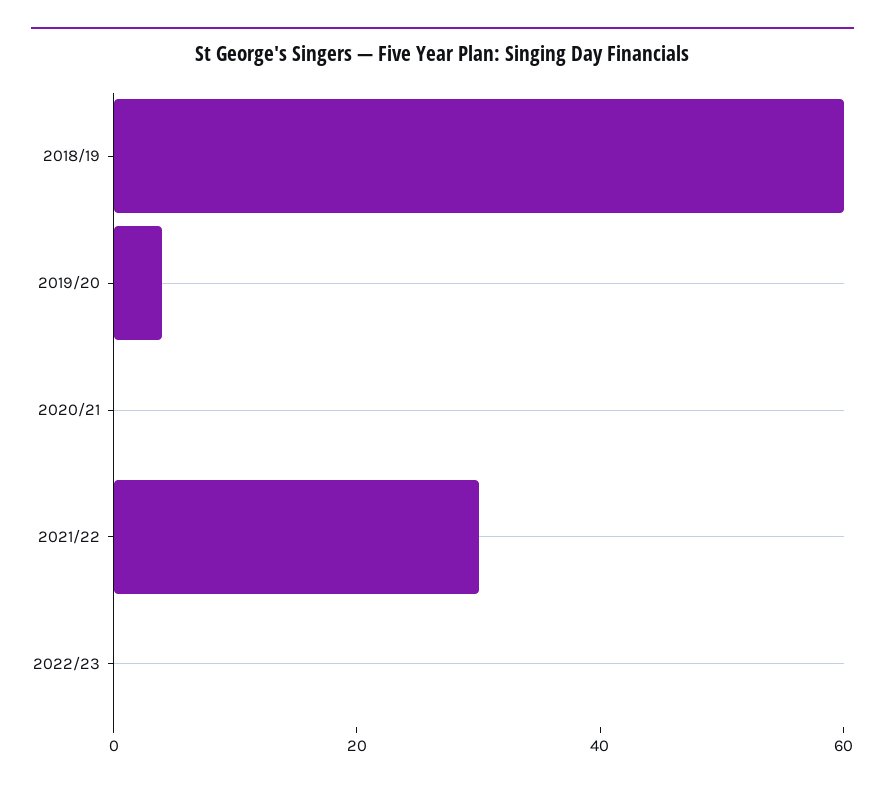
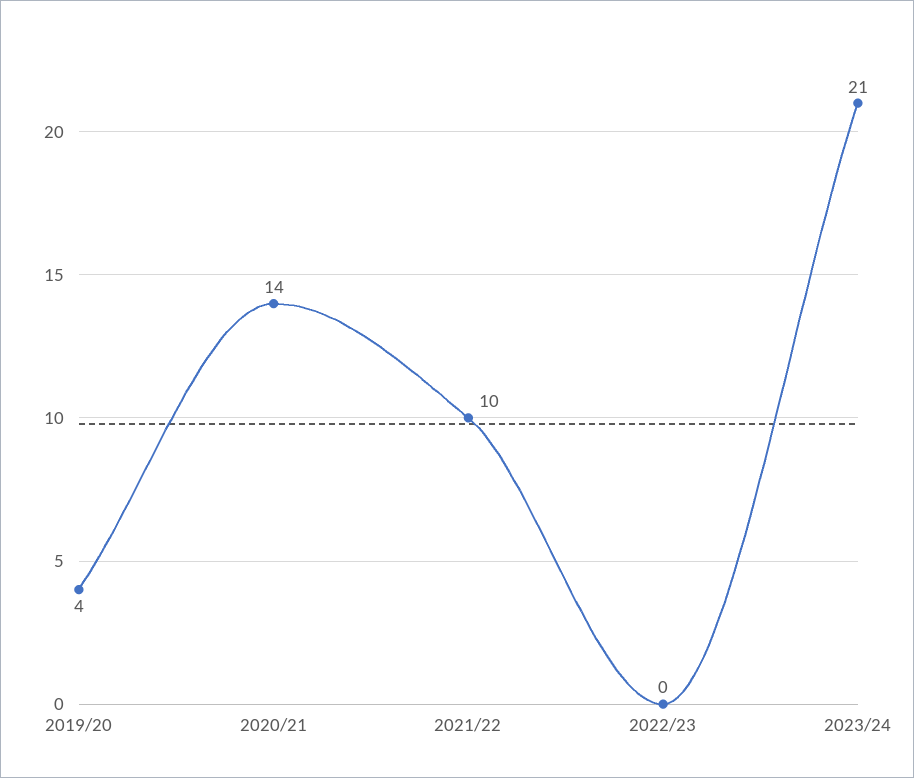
2018/19: 60 -> none
2020/21: 0 -> 14
2021/22: 30 -> 10
2023/24: none -> 21

